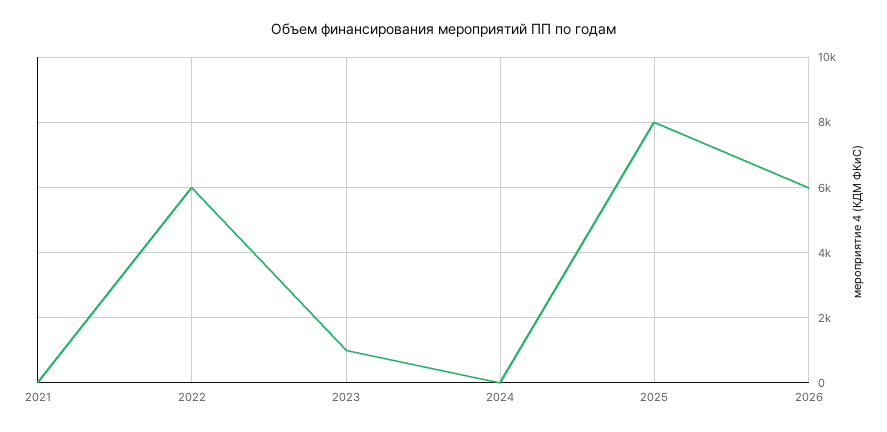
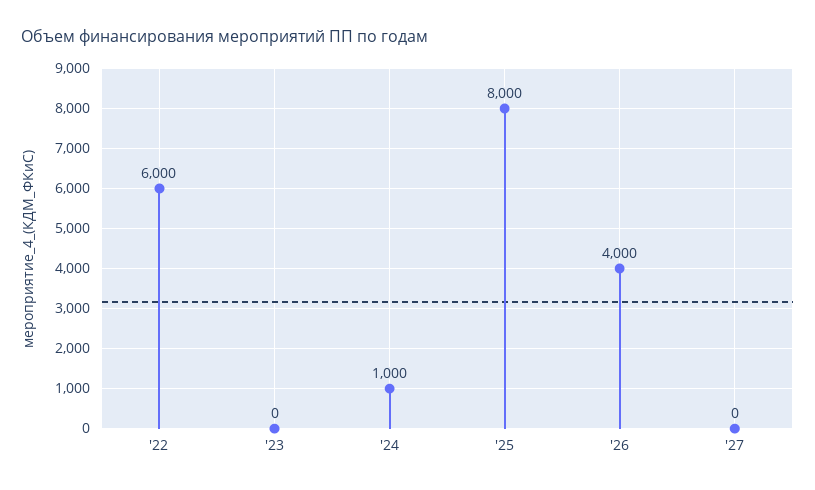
2021: 0 -> none
2023: 1000 -> 0
2024: 0 -> 1000
2026: 6000 -> 4000
'27: none -> 0

